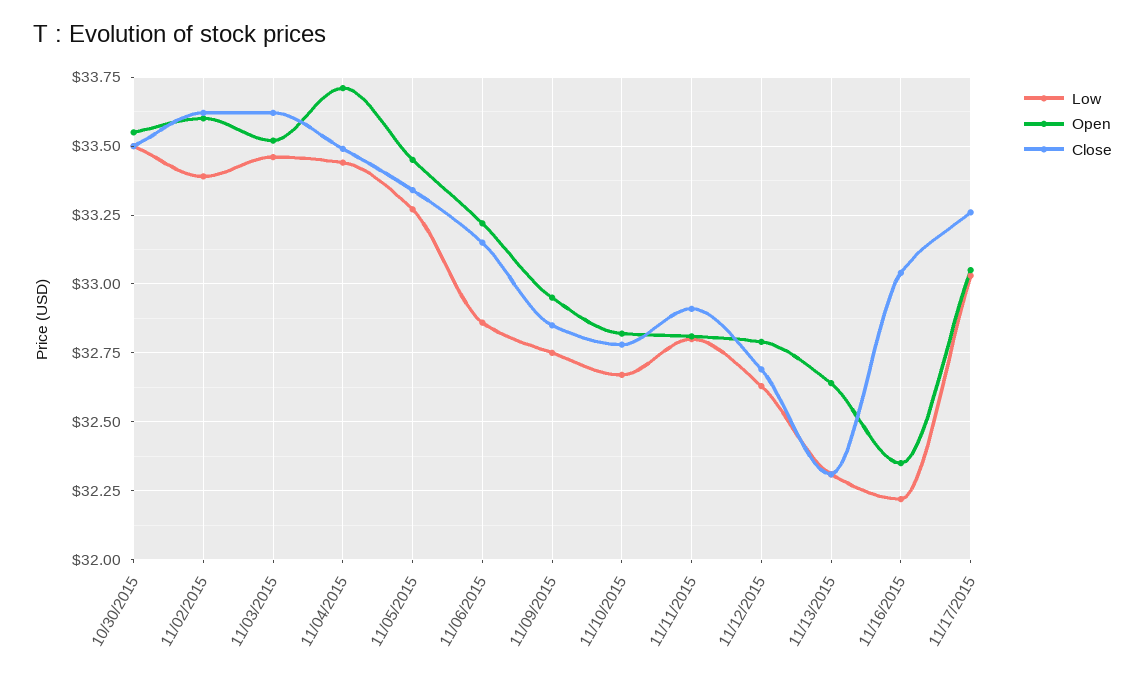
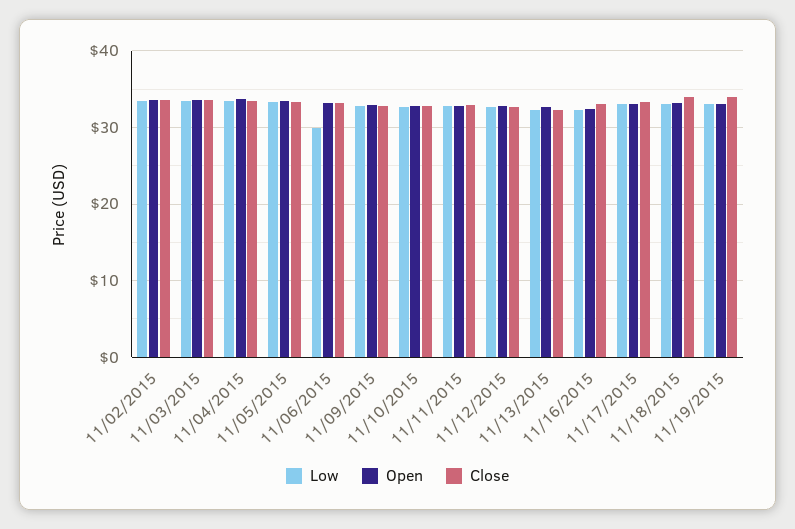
Low, 10/30/2015: 33.5 -> none
Open, 10/30/2015: 33.55 -> none
Close, 10/30/2015: 33.5 -> none
Low, 11/06/2015: 32.85 -> 30
Low, 11/18/2015: none -> 33
Open, 11/18/2015: none -> 33
Close, 11/18/2015: none -> 34
Low, 11/19/2015: none -> 33
Open, 11/19/2015: none -> 33
Close, 11/19/2015: none -> 34

